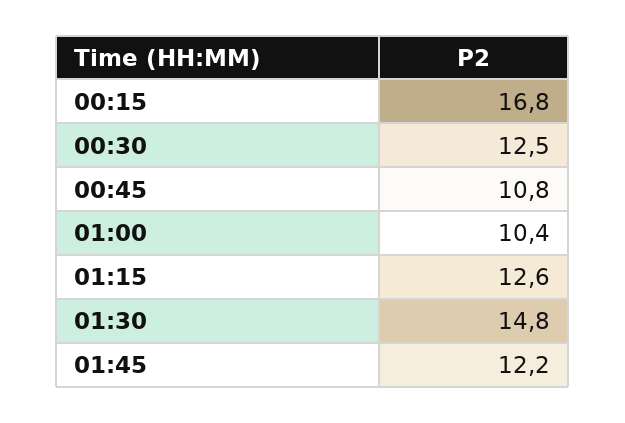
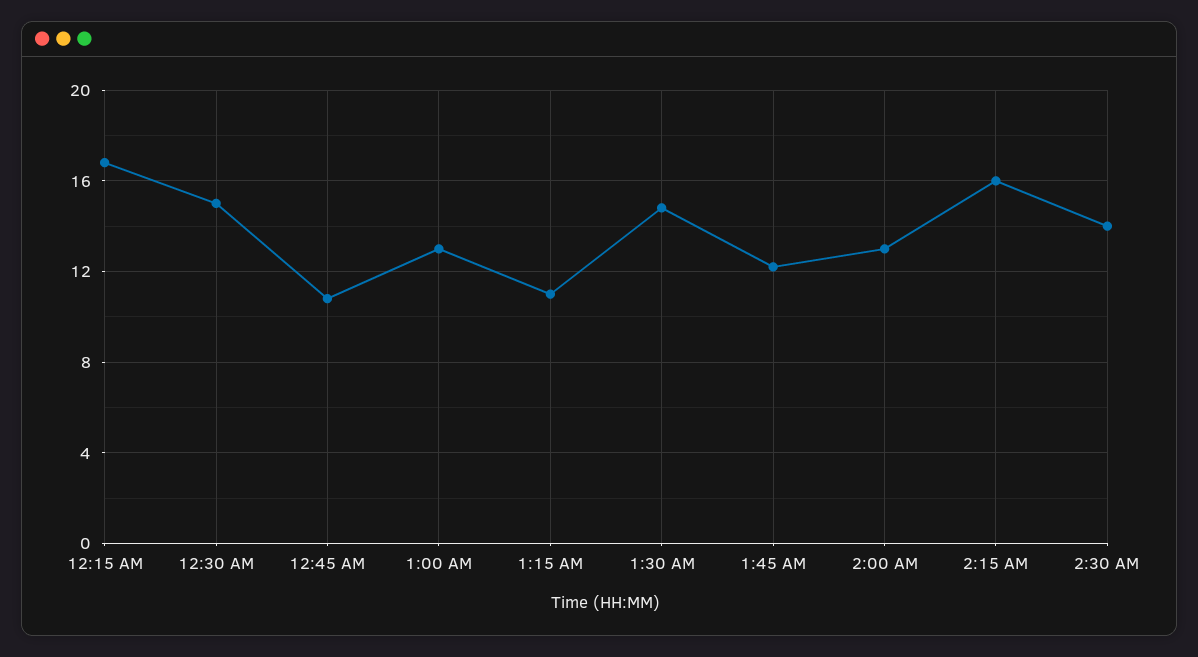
00:30: 12.5 -> 15
01:00: 10.4 -> 13
01:15: 12.6 -> 11
2:00 AM: none -> 13
2:15 AM: none -> 16
2:30 AM: none -> 14

